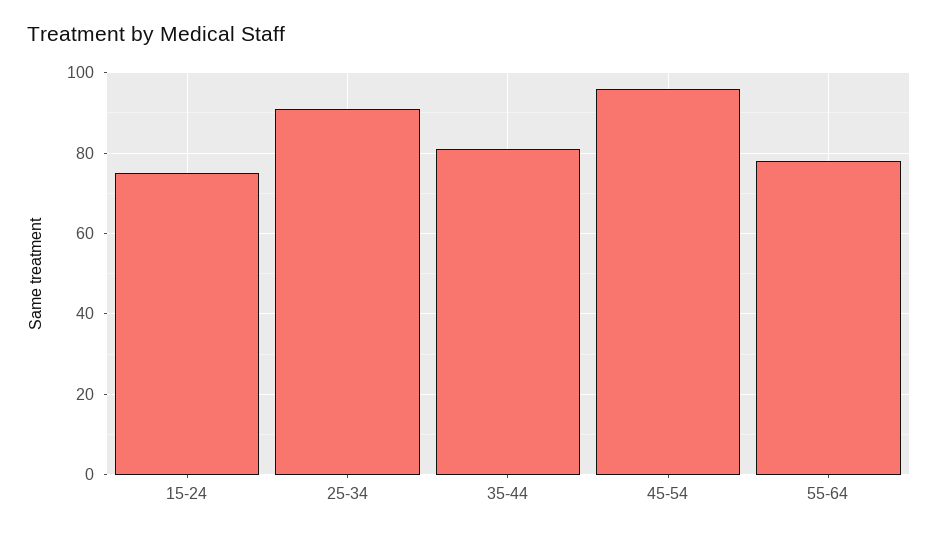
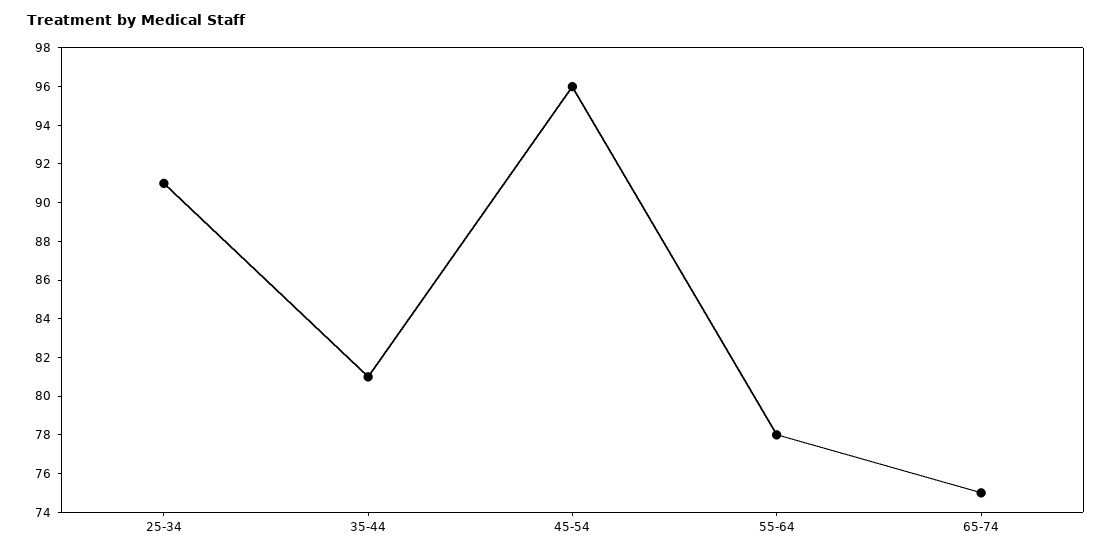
15-24: 75 -> none
65-74: none -> 75

